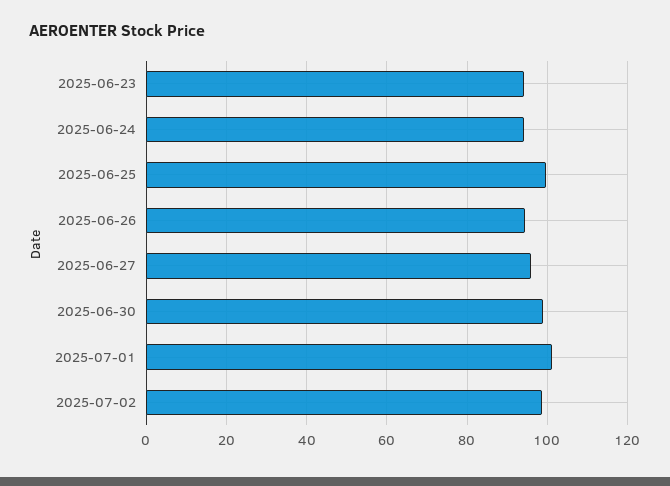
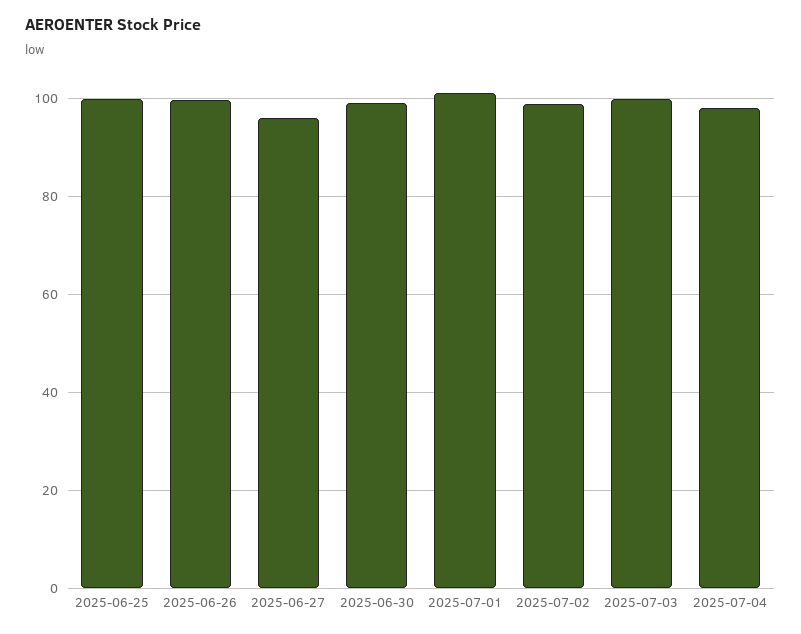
2025-06-23: 94 -> none
2025-06-24: 94 -> none
2025-06-26: 94 -> 100
2025-07-03: none -> 100
2025-07-04: none -> 98

